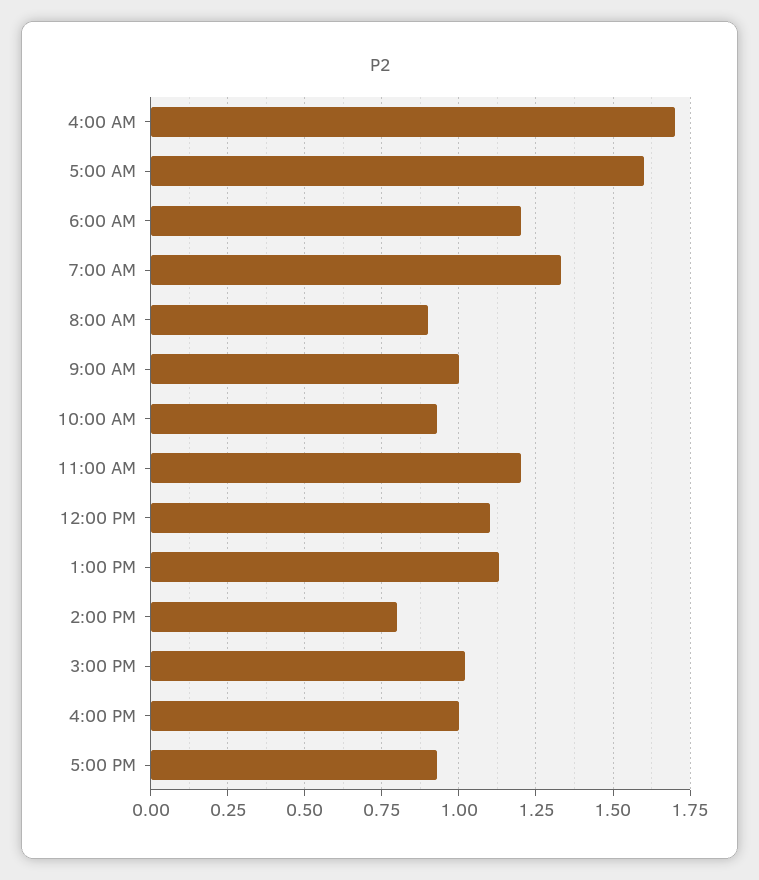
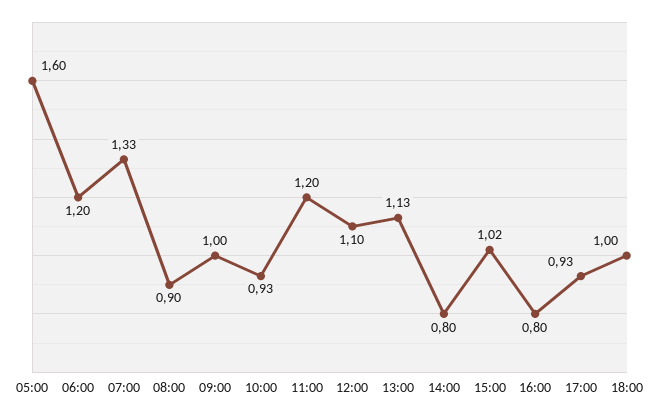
4:00 AM: 1.7 -> none
4:00 PM: 1 -> 0.8
18:00: none -> 1

